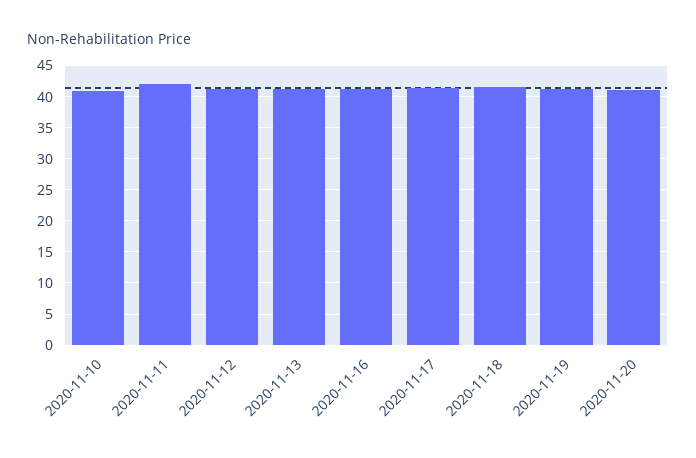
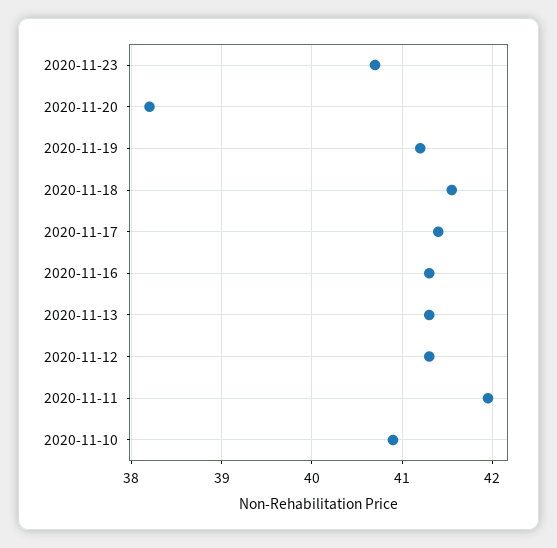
2020-11-20: 41 -> 38.2
2020-11-23: none -> 40.7

